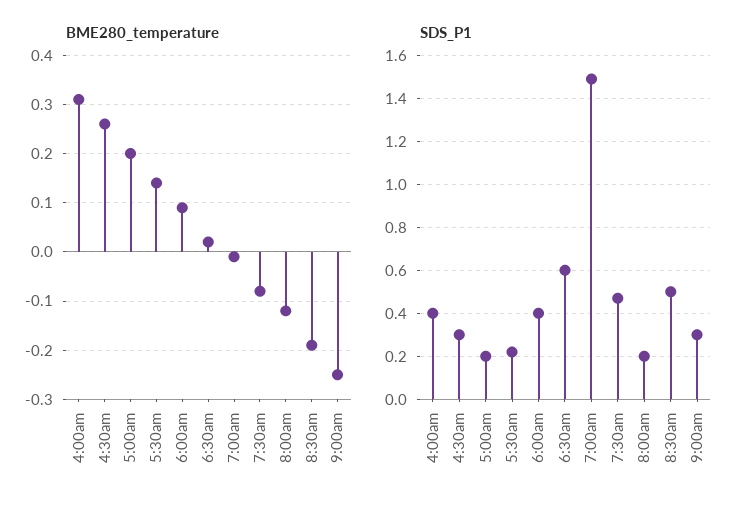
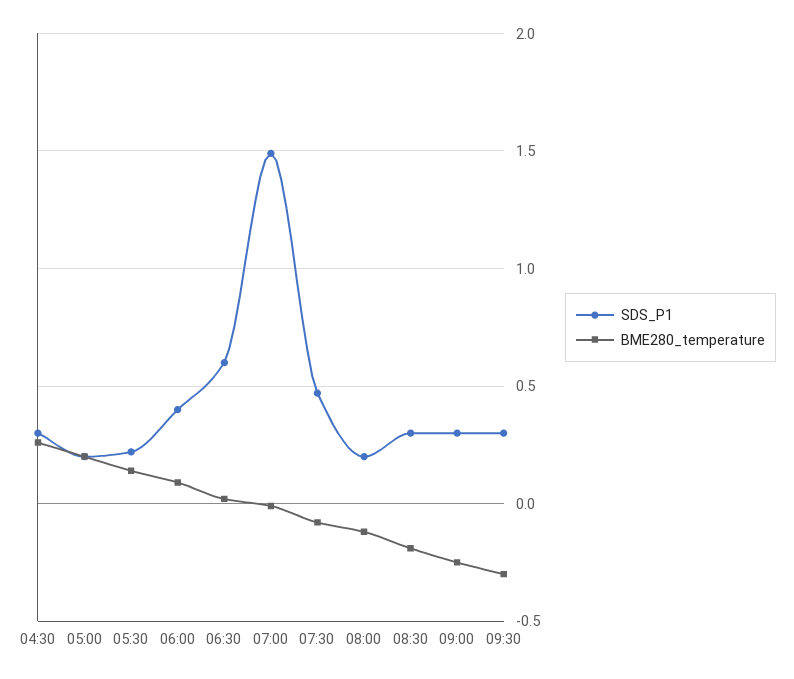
BME280_temperature, 4:00am: 0.3 -> none
SDS_P1, 4:00am: 0.4 -> none
SDS_P1, 8:30am: 0.5 -> 0.3
SDS_P1, 09:30: none -> 0.3
BME280_temperature, 09:30: none -> -0.3

